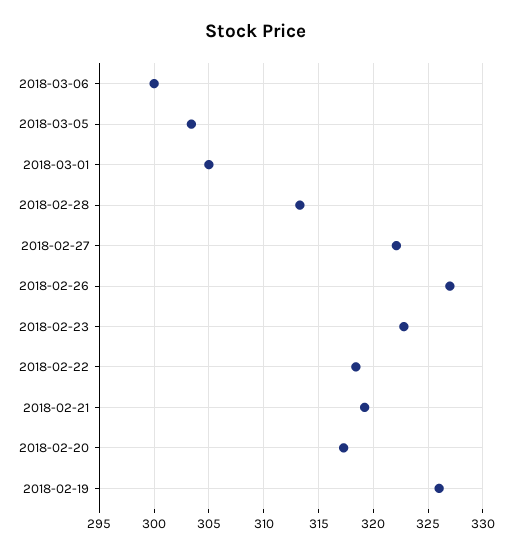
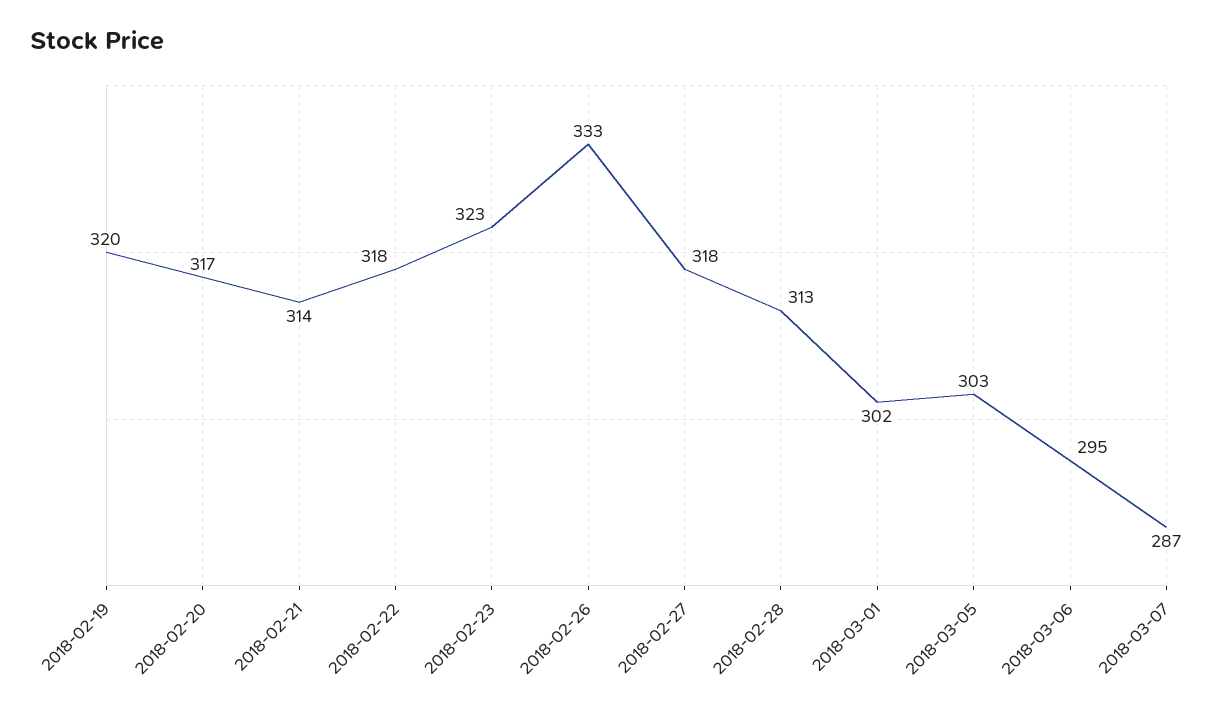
2018-03-06: 300 -> 295
2018-03-01: 305 -> 302
2018-02-27: 322 -> 318
2018-02-26: 327 -> 333
2018-02-21: 319 -> 314
2018-02-19: 326 -> 320
2018-03-07: none -> 287

